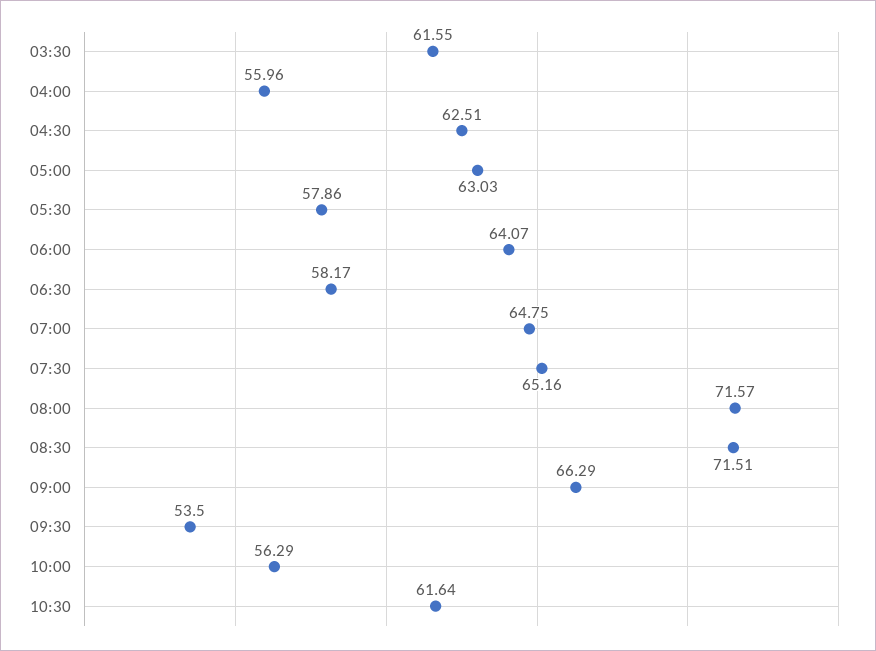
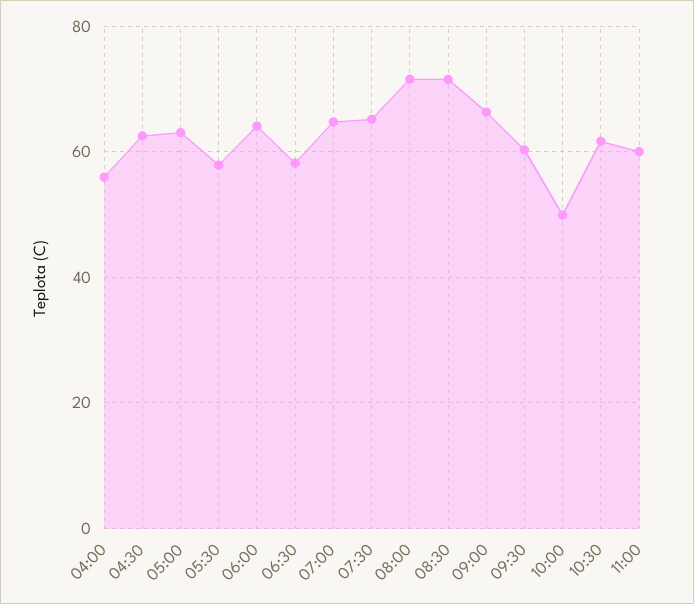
03:30: 61.55 -> none
09:30: 53.5 -> 60
10:00: 56.29 -> 50
11:00: none -> 60

